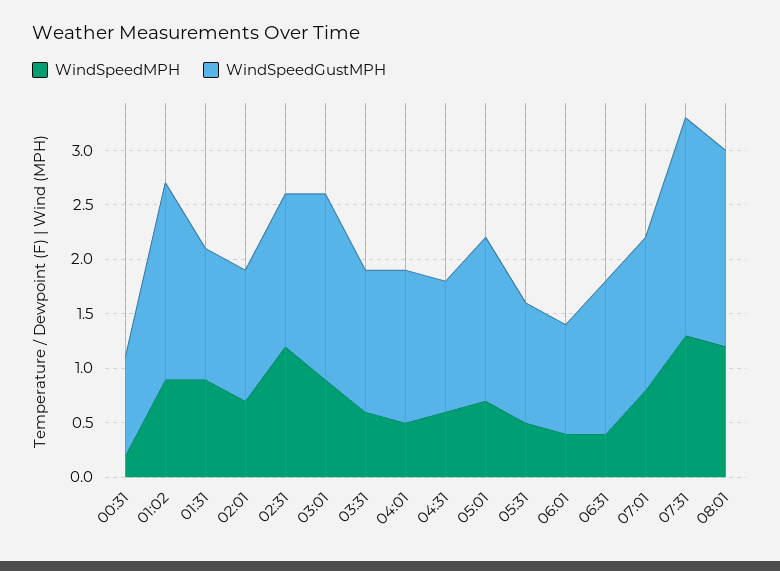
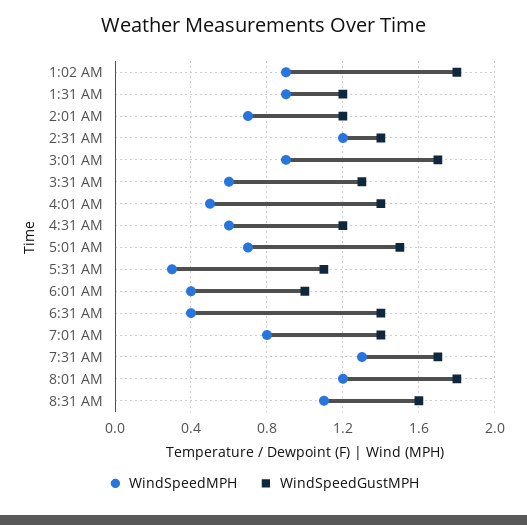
WindSpeedMPH, 00:31: 0.2 -> none
WindSpeedGustMPH, 00:31: 0.9 -> none
WindSpeedMPH, 05:31: 0.5 -> 0.3
WindSpeedGustMPH, 07:31: 2 -> 1.7
WindSpeedMPH, 8:31 AM: none -> 1.1
WindSpeedGustMPH, 8:31 AM: none -> 1.6

